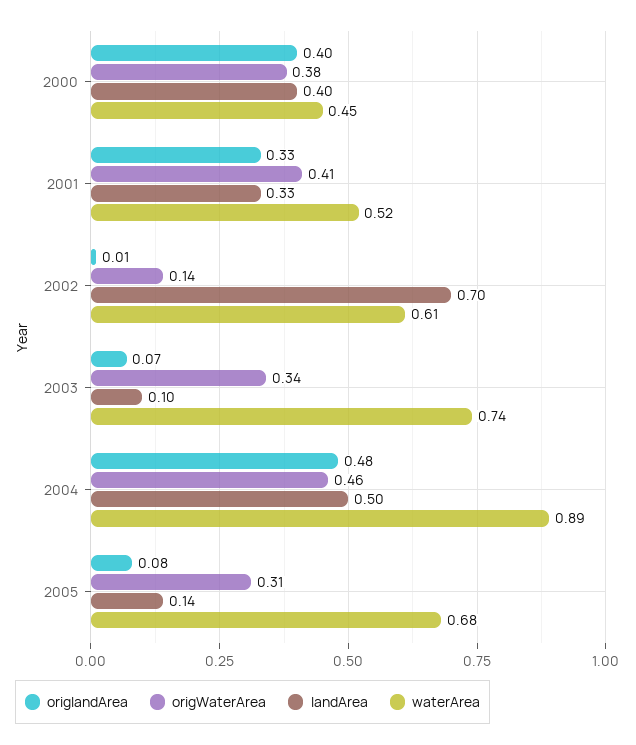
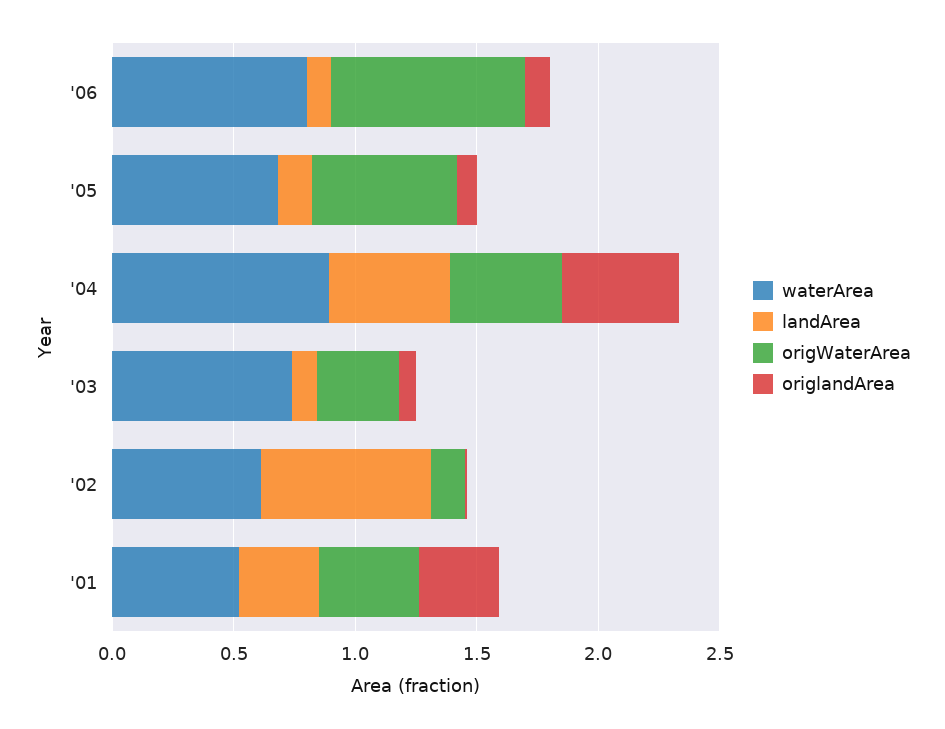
origlandArea, 2000: 0.4 -> none
origWaterArea, 2000: 0.38 -> none
landArea, 2000: 0.4 -> none
waterArea, 2000: 0.45 -> none
origWaterArea, 2005: 0.31 -> 0.6
waterArea, '06: none -> 0.8
landArea, '06: none -> 0.1
origWaterArea, '06: none -> 0.8
origlandArea, '06: none -> 0.1

